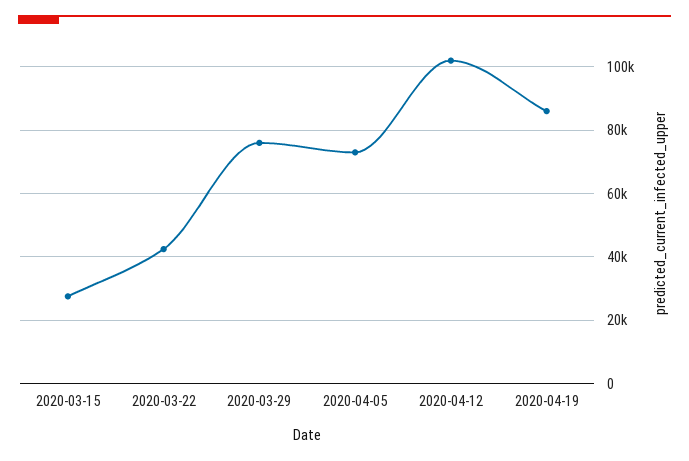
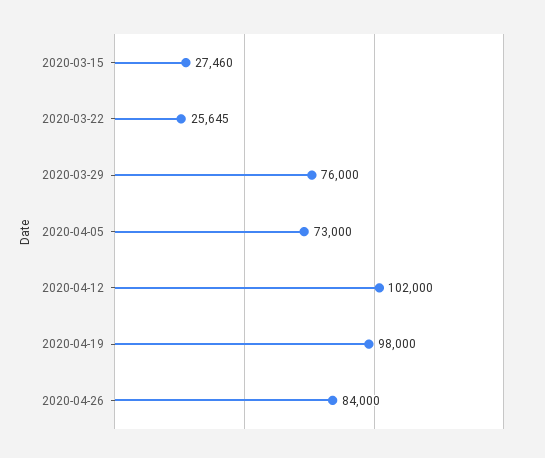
2020-03-22: 42000 -> 25645
2020-04-19: 86000 -> 98000
2020-04-26: none -> 84000

